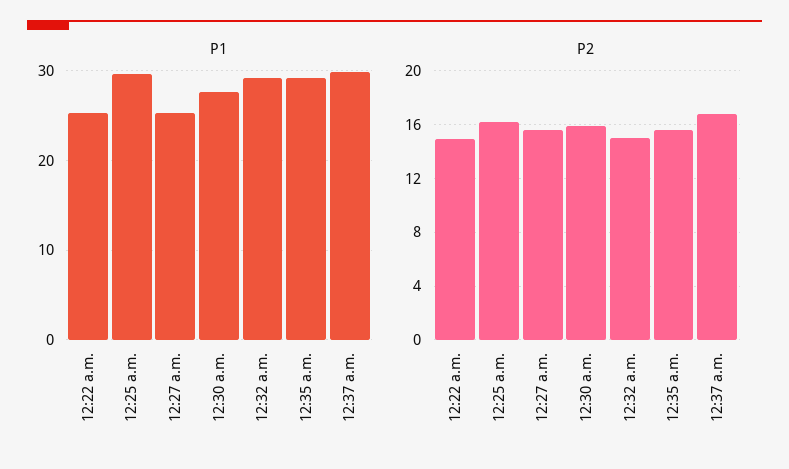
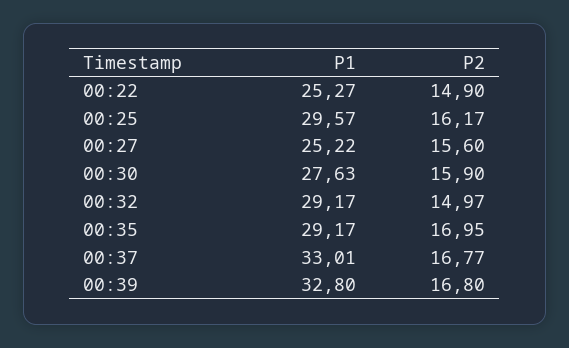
P1, 12:37 a.m.: 30 -> 33.01
P2, 12:35 a.m.: 15.5 -> 16.95
P1, 00:39: none -> 32.8
P2, 00:39: none -> 16.8

